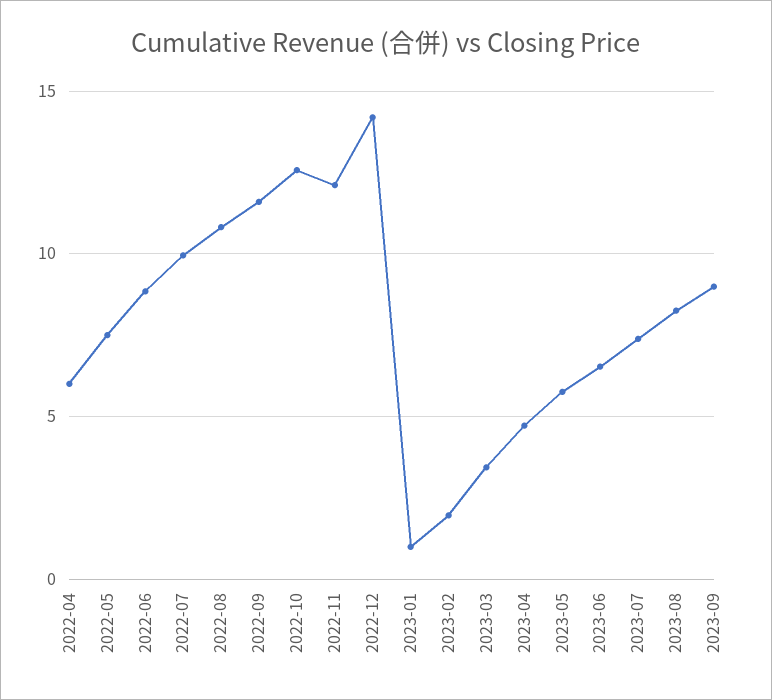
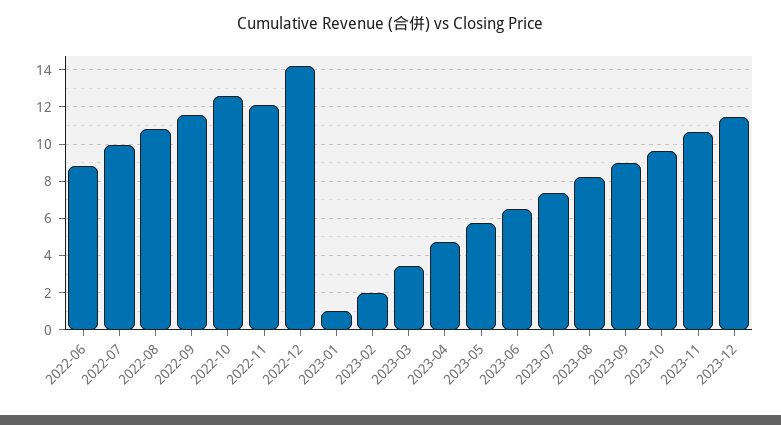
2022-04: 6 -> none
2022-05: 7.5 -> none
2023-10: none -> 9.5
2023-11: none -> 10.5
2023-12: none -> 11.5

